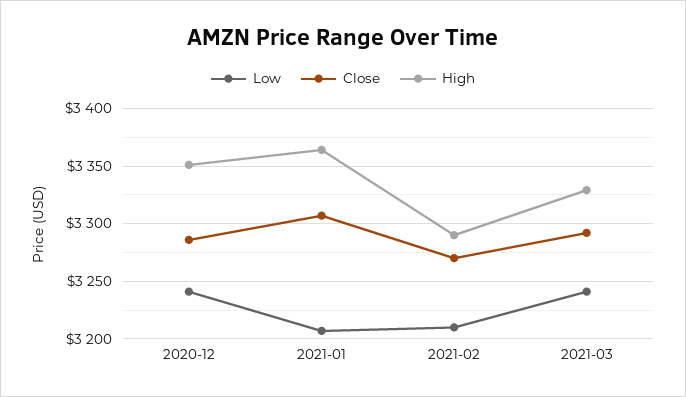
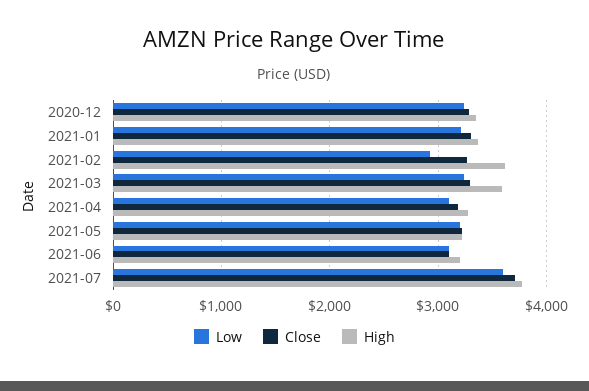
Low, 2021-02: 3210 -> 2900
High, 2021-02: 3290 -> 3600
High, 2021-03: 3330 -> 3600
Low, 2021-04: none -> 3100
Close, 2021-04: none -> 3200
High, 2021-04: none -> 3300
Low, 2021-05: none -> 3200
Close, 2021-05: none -> 3200
High, 2021-05: none -> 3200
Low, 2021-06: none -> 3100
Close, 2021-06: none -> 3100
High, 2021-06: none -> 3200
Low, 2021-07: none -> 3600
Close, 2021-07: none -> 3700
High, 2021-07: none -> 3800

